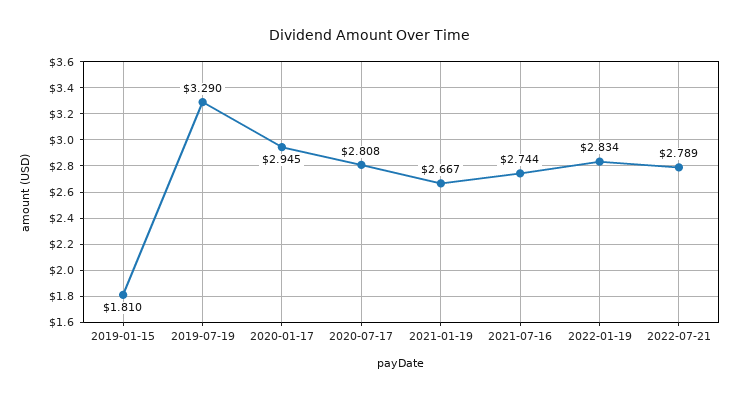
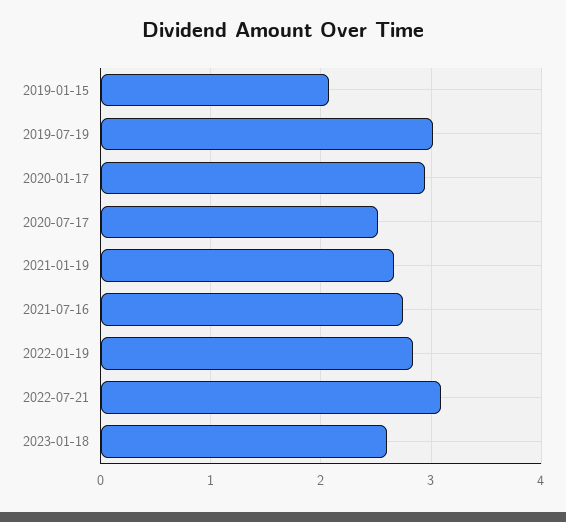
2019-01-15: 1.81 -> 2.1
2019-07-19: 3.29 -> 3
2020-07-17: 2.808 -> 2.5
2022-07-21: 2.789 -> 3.1
2023-01-18: none -> 2.6

